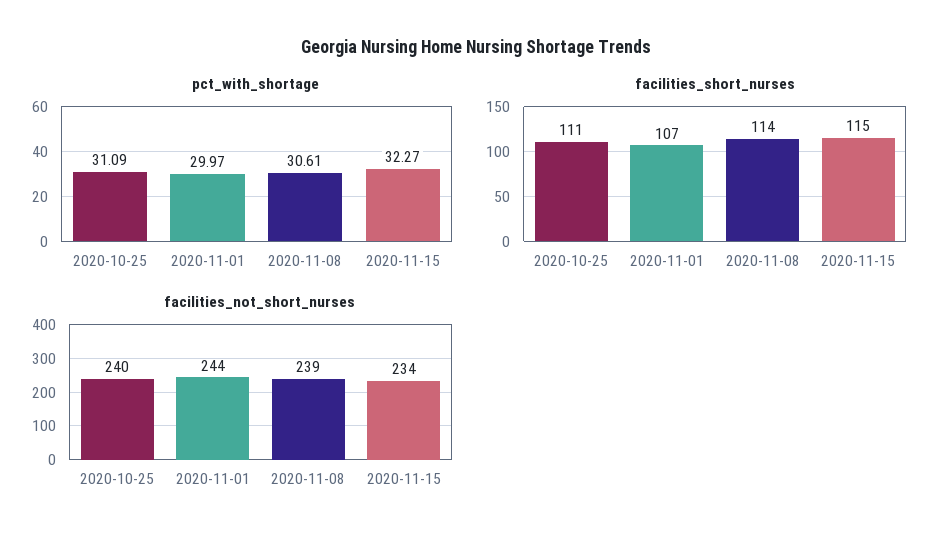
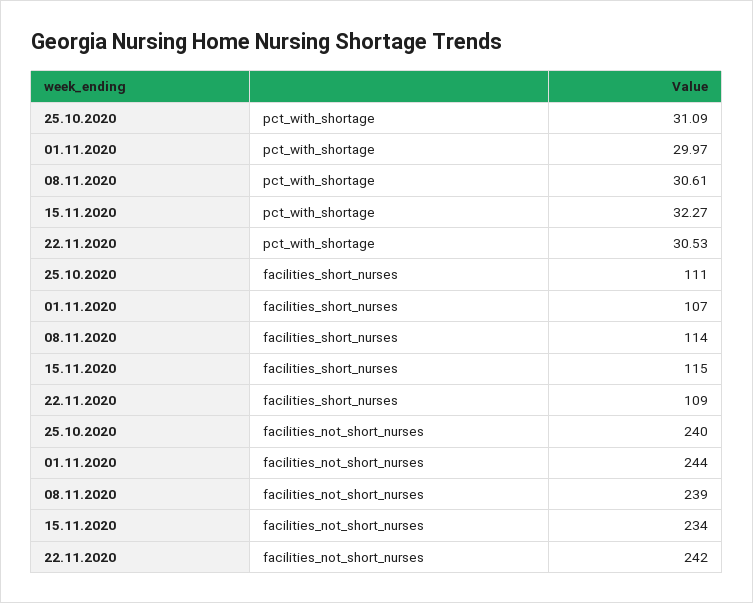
pct_with_shortage, 22.11.2020: none -> 30.53
facilities_short_nurses, 22.11.2020: none -> 109
facilities_not_short_nurses, 22.11.2020: none -> 242

